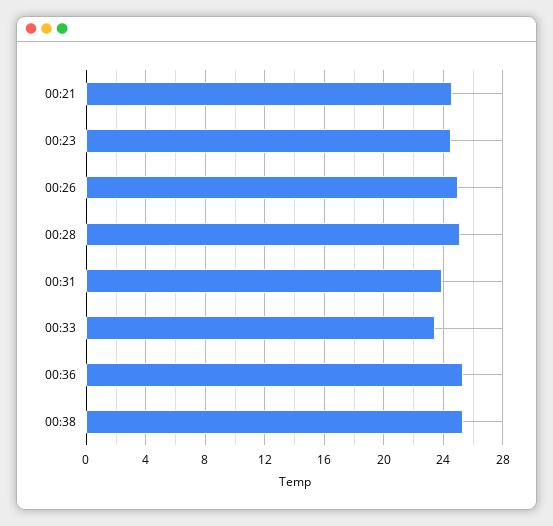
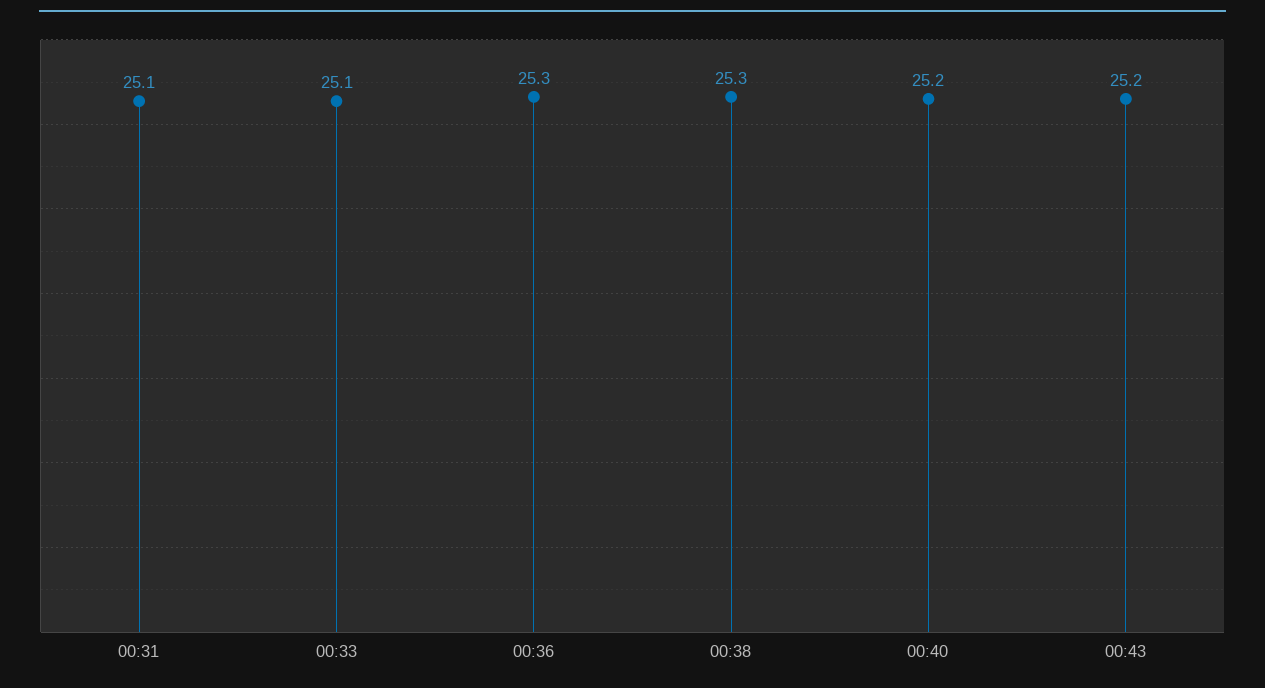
00:21: 24.5 -> none
00:23: 24.5 -> none
00:26: 25 -> none
00:28: 25 -> none
00:31: 24 -> 25.1
00:33: 23.5 -> 25.1
00:40: none -> 25.2
00:43: none -> 25.2

